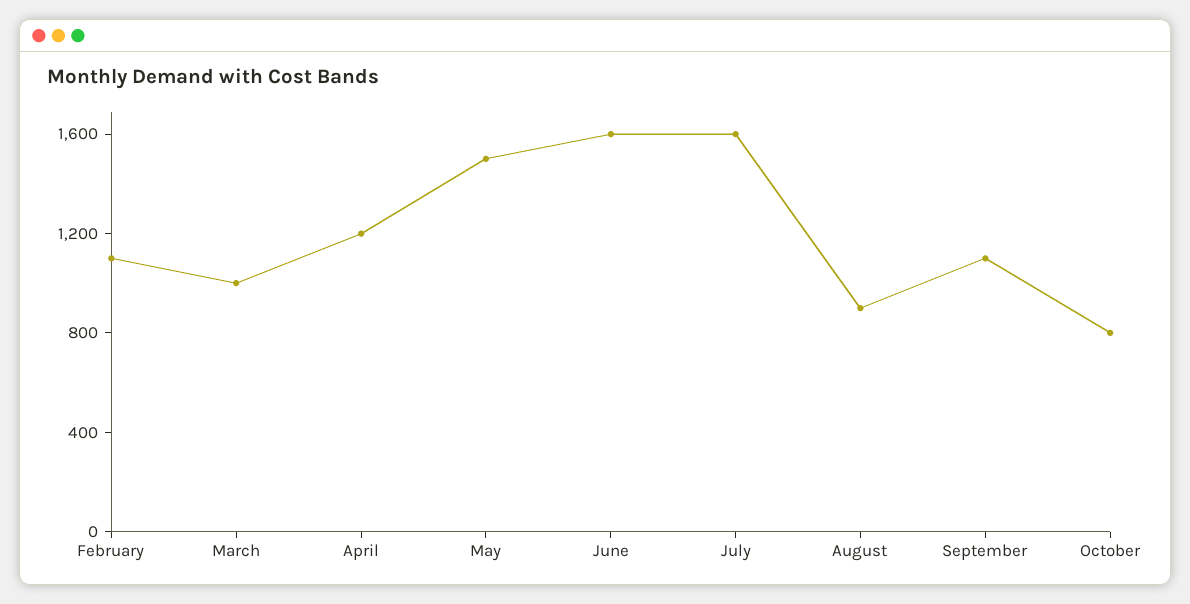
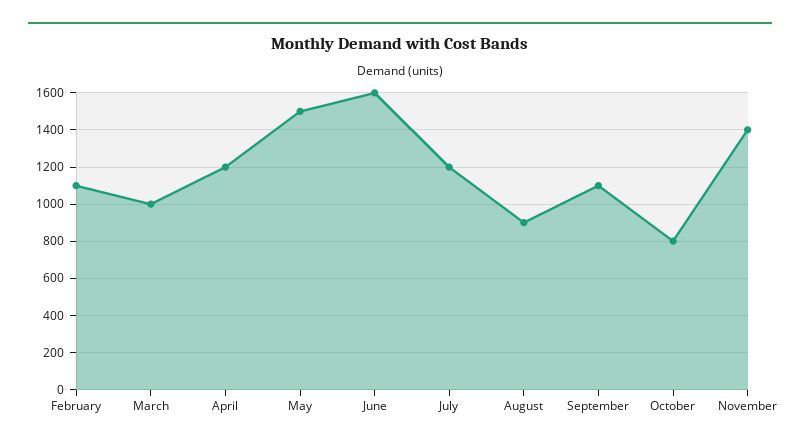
July: 1600 -> 1200
November: none -> 1400

